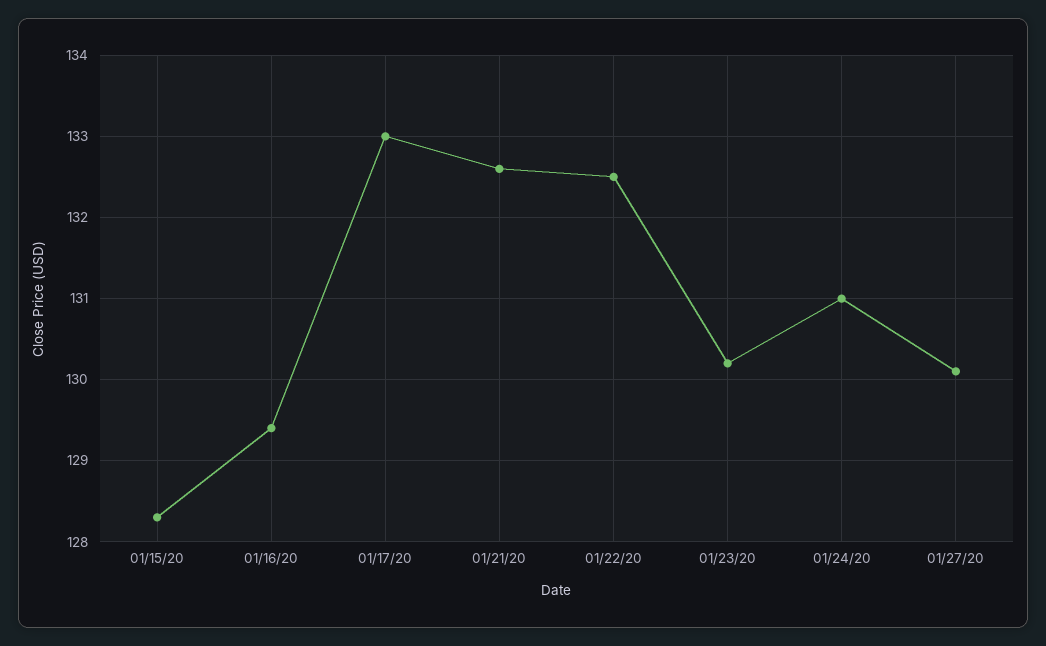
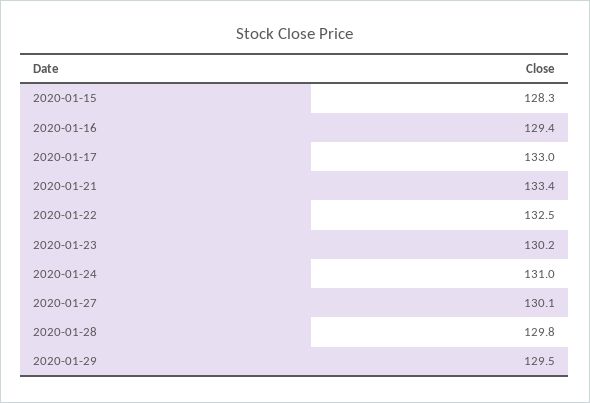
01/21/20: 132.6 -> 133.4
2020-01-28: none -> 129.8
2020-01-29: none -> 129.5

